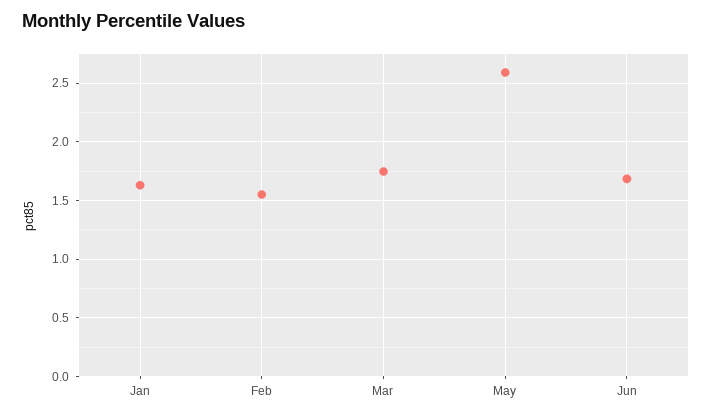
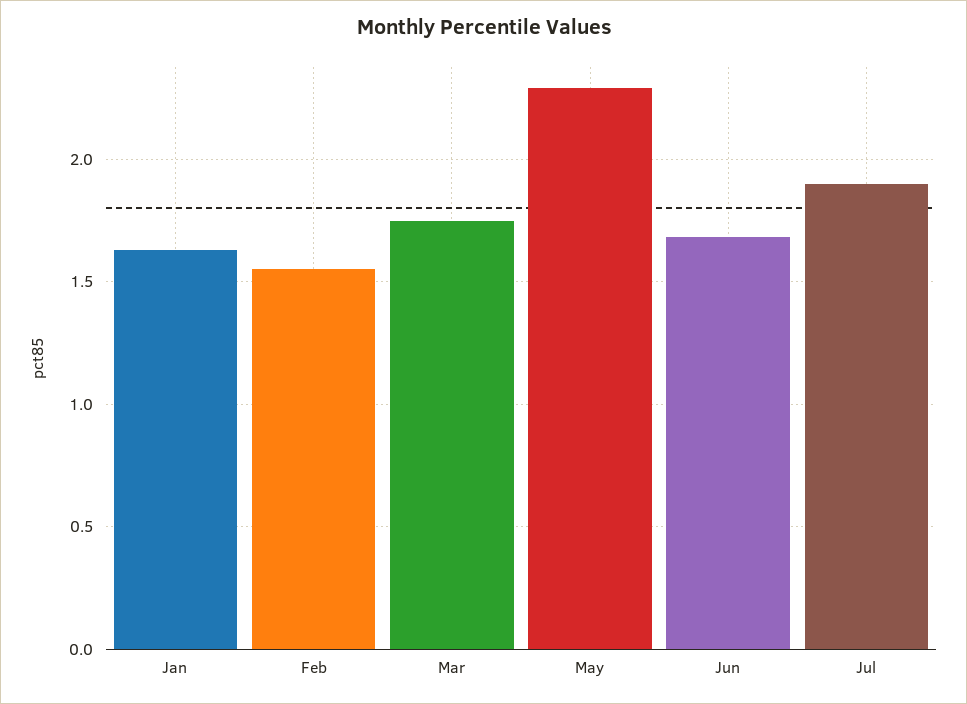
May: 2.6 -> 2.3
Jul: none -> 1.9

